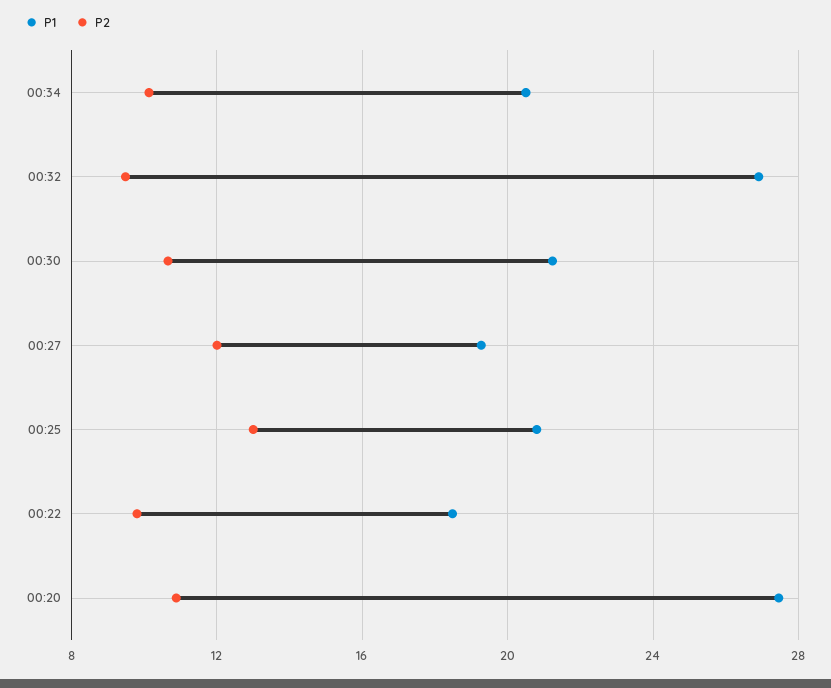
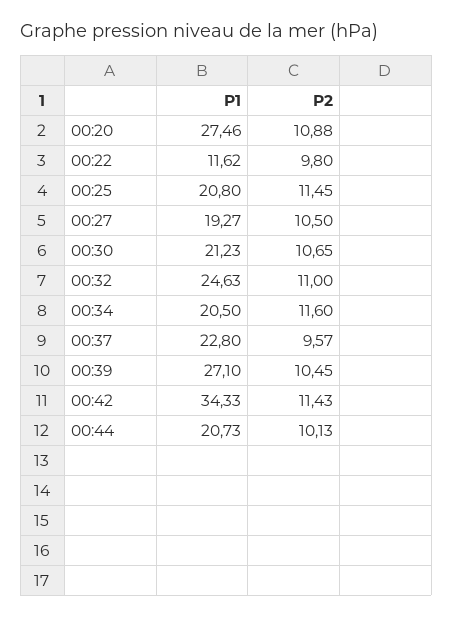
P2, 00:34: 10 -> 11.6
P1, 00:32: 27 -> 24.63
P2, 00:32: 9.5 -> 11
P2, 00:27: 12 -> 10.5
P2, 00:25: 13 -> 11.45
P1, 00:22: 18.5 -> 11.62
P1, 00:37: none -> 22.8
P2, 00:37: none -> 9.57
P1, 00:39: none -> 27.1
P2, 00:39: none -> 10.45
P1, 00:42: none -> 34.33
P2, 00:42: none -> 11.43
P1, 00:44: none -> 20.73
P2, 00:44: none -> 10.13

